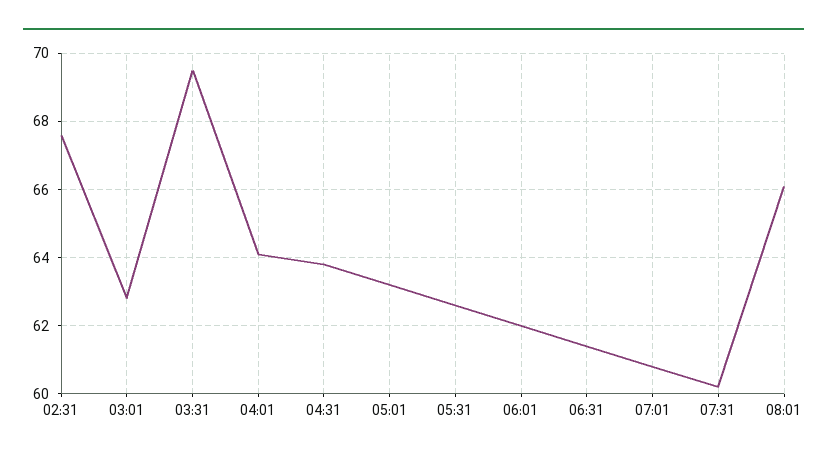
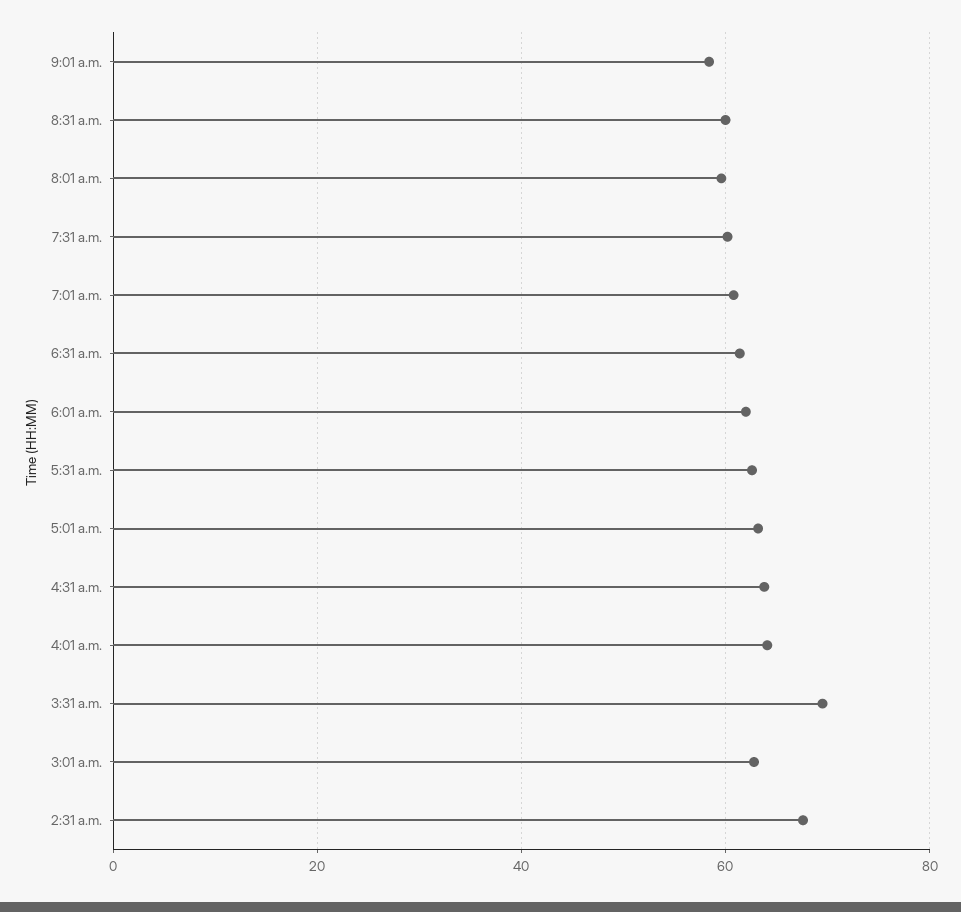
08:01: 66 -> 60
9:01 a.m.: none -> 58
8:31 a.m.: none -> 60

